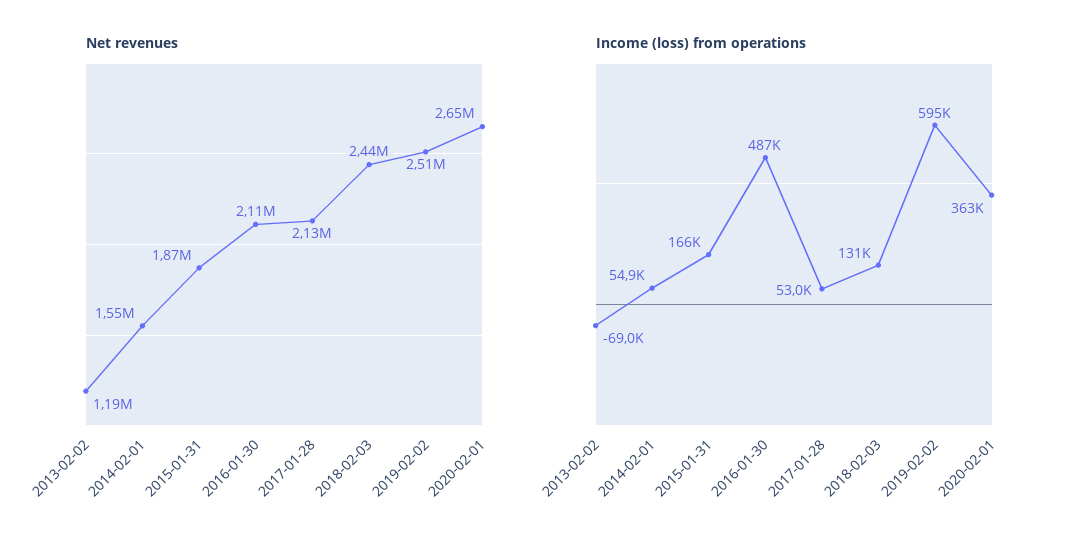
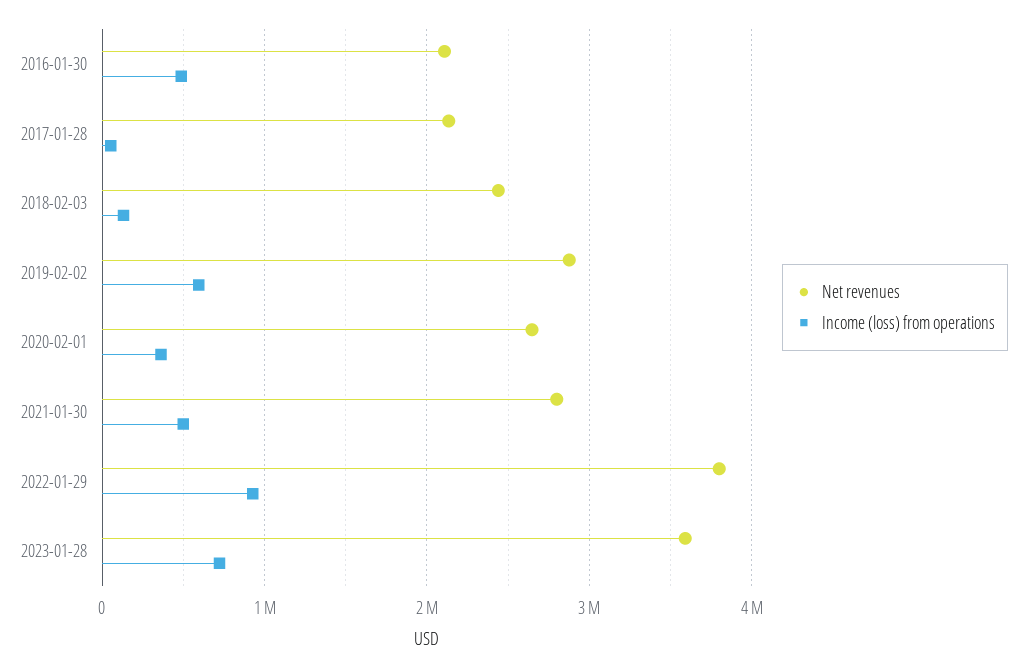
Net revenues, 2013-02-02: 1190000 -> none
Net revenues, 2014-02-01: 1550000 -> none
Net revenues, 2015-01-31: 1870000 -> none
Net revenues, 2019-02-02: 2510000 -> 2900000
Income (loss) from operations, 2013-02-02: -69000 -> none
Income (loss) from operations, 2014-02-01: 54900 -> none
Income (loss) from operations, 2015-01-31: 166000 -> none
Net revenues, 2021-01-30: none -> 2800000
Income (loss) from operations, 2021-01-30: none -> 500000
Net revenues, 2022-01-29: none -> 3800000
Income (loss) from operations, 2022-01-29: none -> 900000
Net revenues, 2023-01-28: none -> 3600000
Income (loss) from operations, 2023-01-28: none -> 700000

